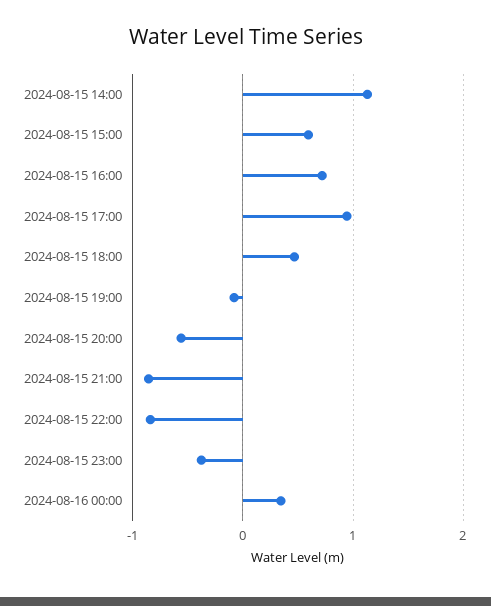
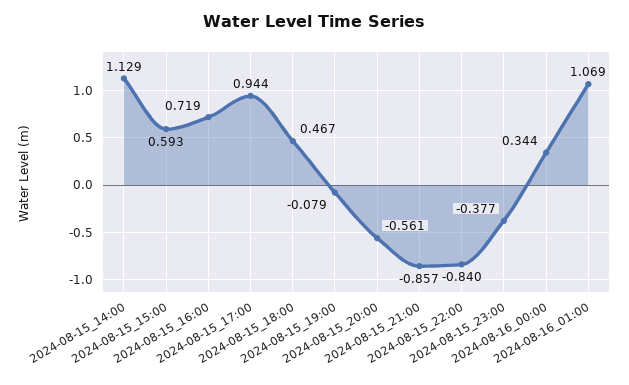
2024-08-16_01:00: none -> 1.069

